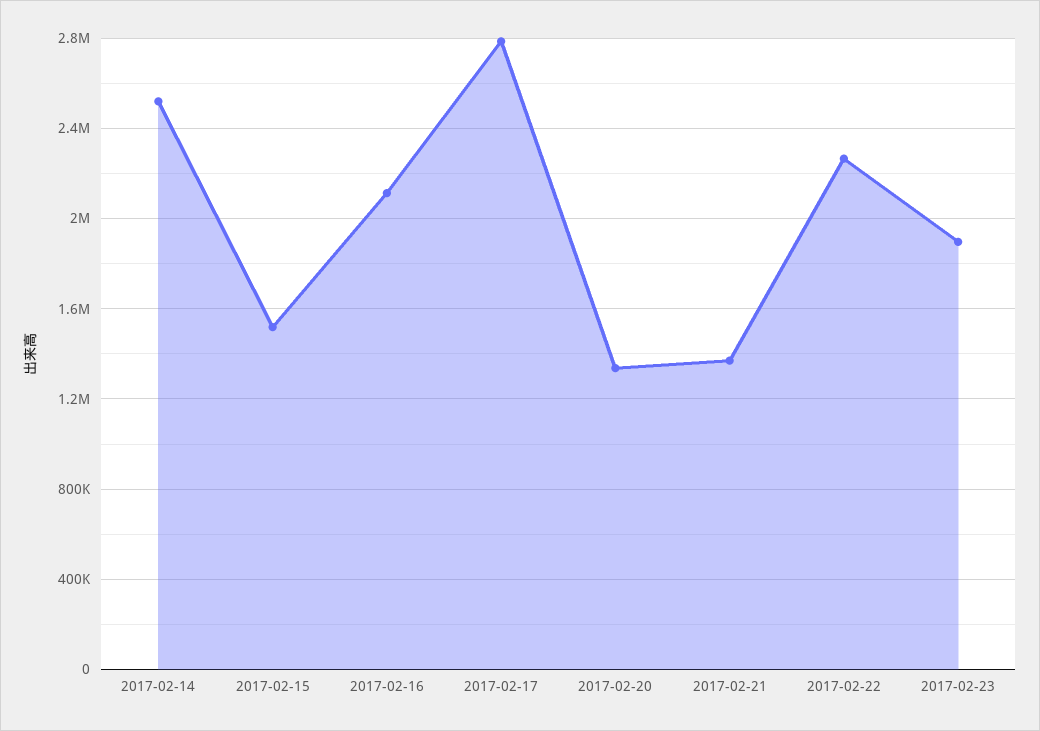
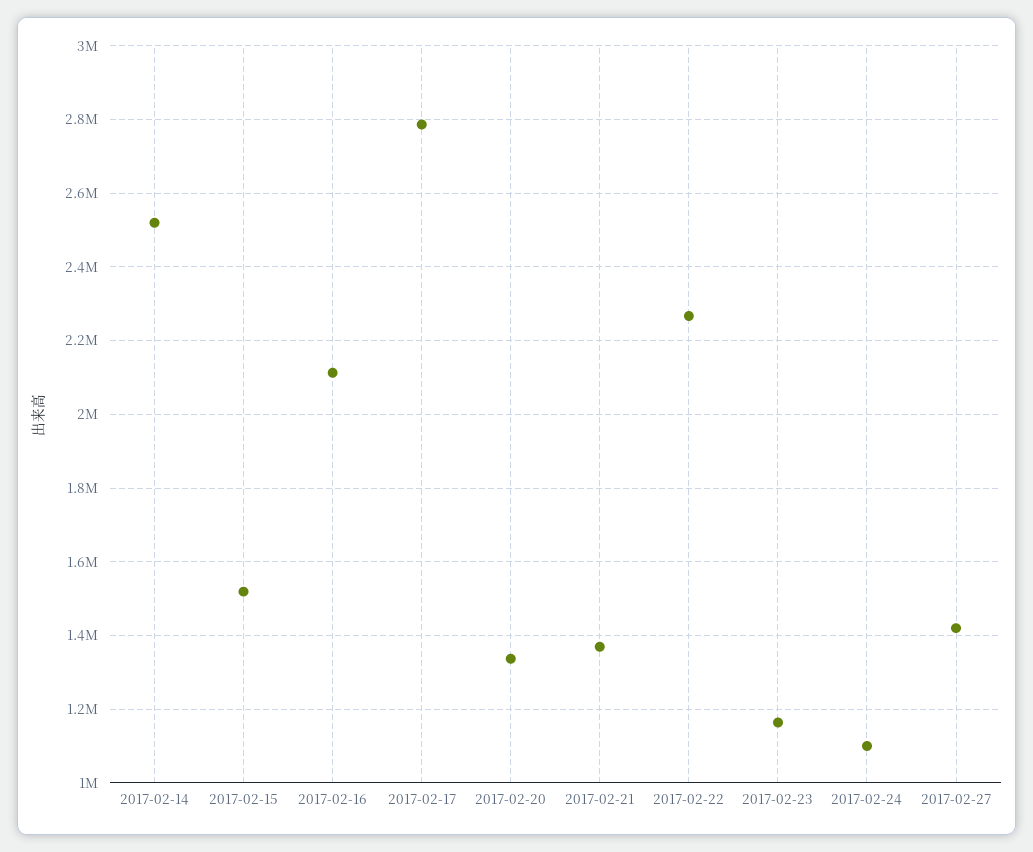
2017-02-23: 1900000 -> 1160000
2017-02-24: none -> 1100000
2017-02-27: none -> 1420000

